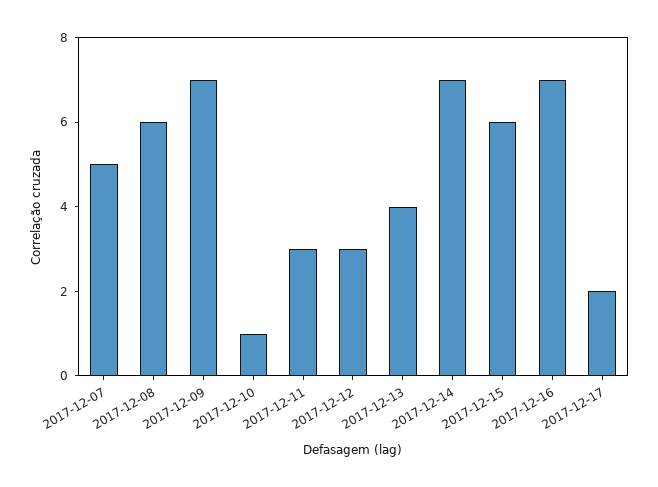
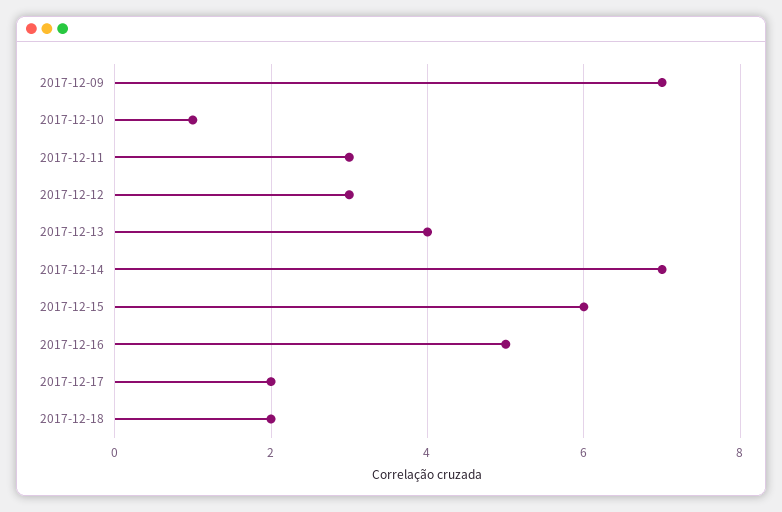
2017-12-07: 5 -> none
2017-12-08: 6 -> none
2017-12-16: 7 -> 5
2017-12-18: none -> 2

